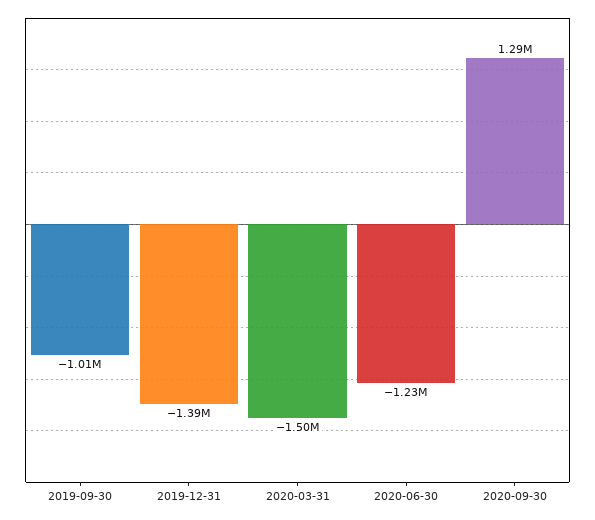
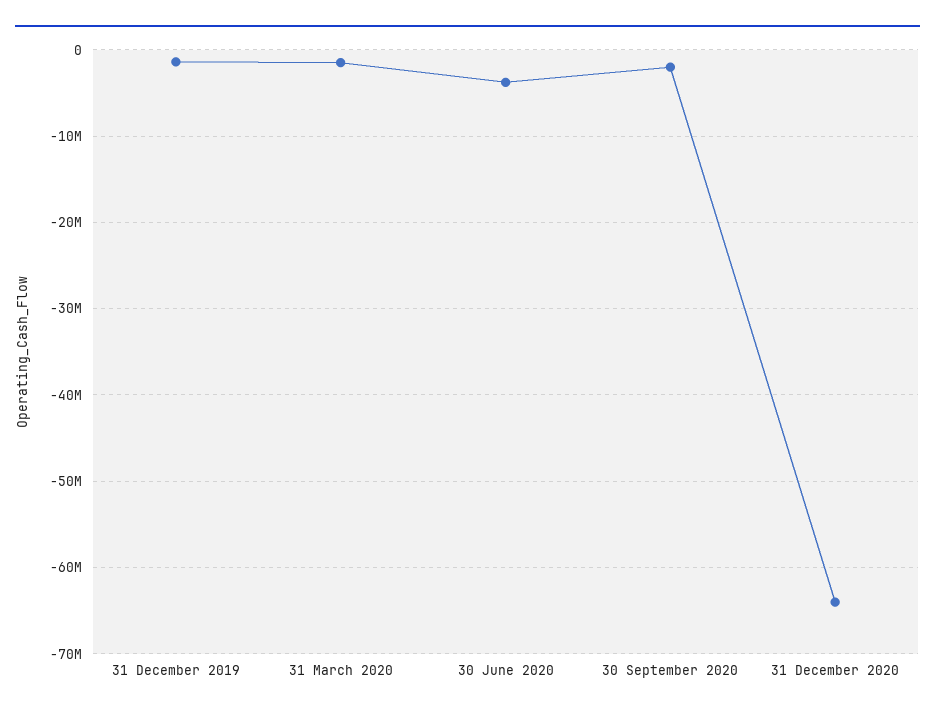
2019-09-30: -1010000 -> none
2020-06-30: -1230000 -> -4000000
2020-09-30: 1290000 -> -2000000
31 December 2020: none -> -64000000

